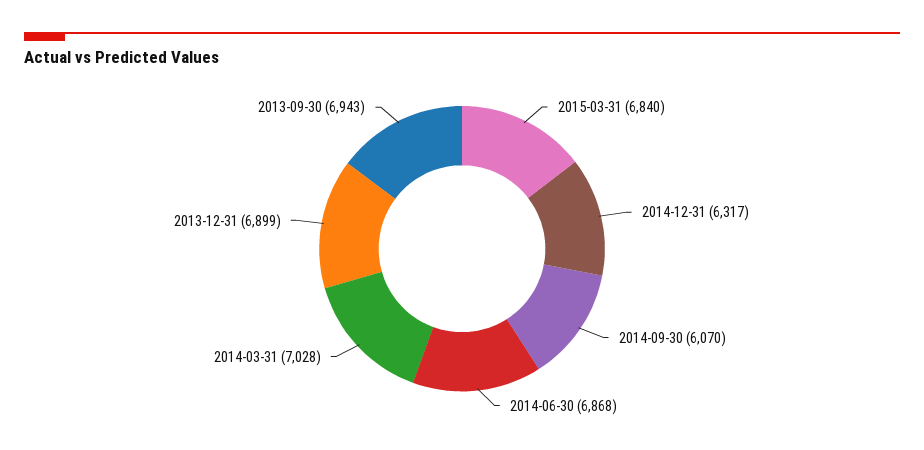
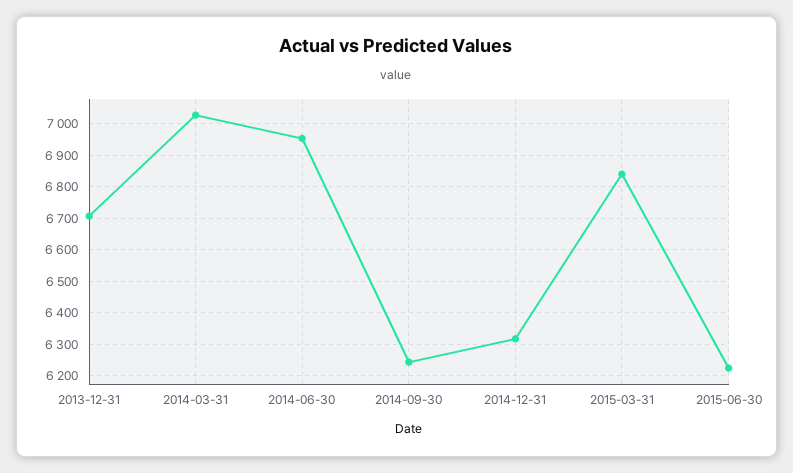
2014-09-30: 6070 -> 6240
2014-06-30: 6868 -> 6960
2013-12-31: 6899 -> 6700
2013-09-30: 6943 -> none
2015-06-30: none -> 6220

